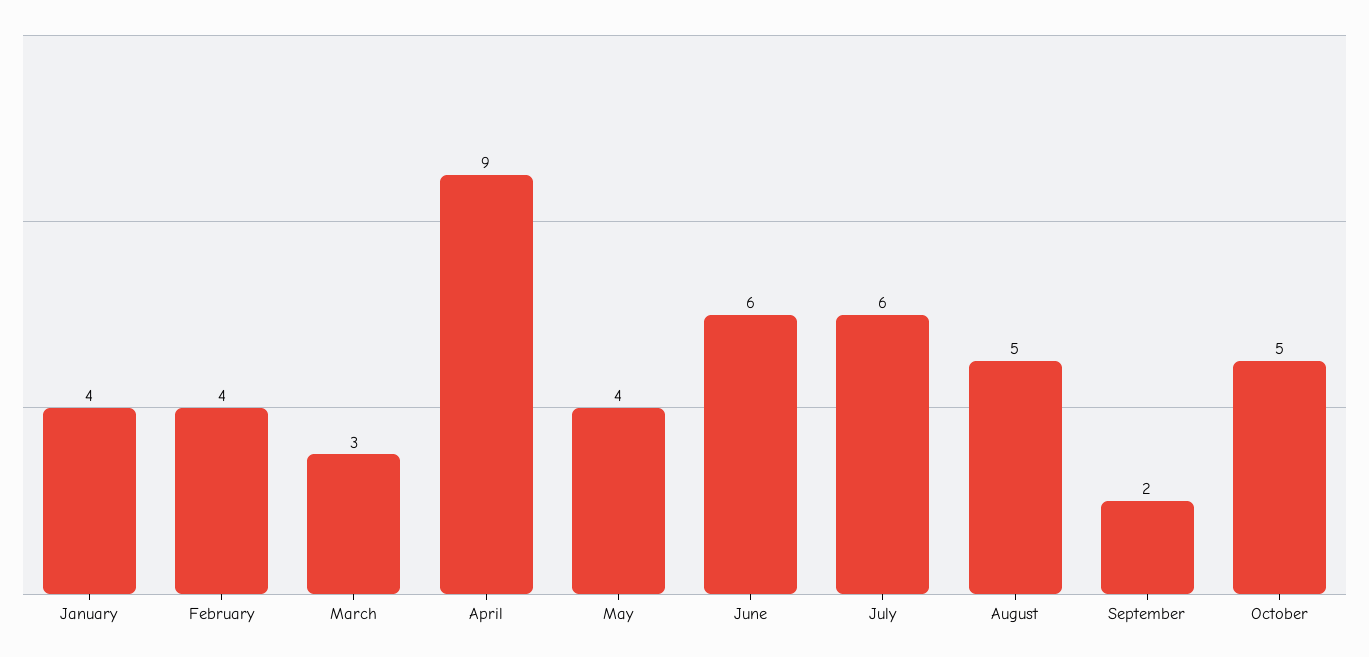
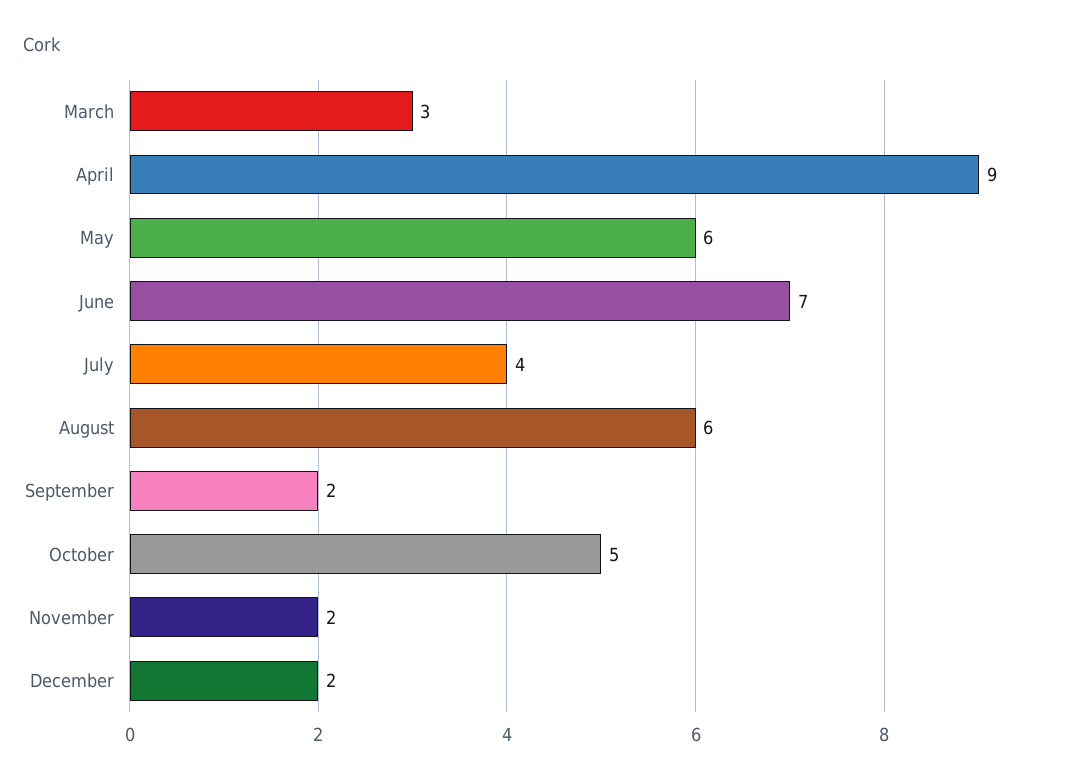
January: 4 -> none
February: 4 -> none
May: 4 -> 6
June: 6 -> 7
July: 6 -> 4
August: 5 -> 6
November: none -> 2
December: none -> 2

